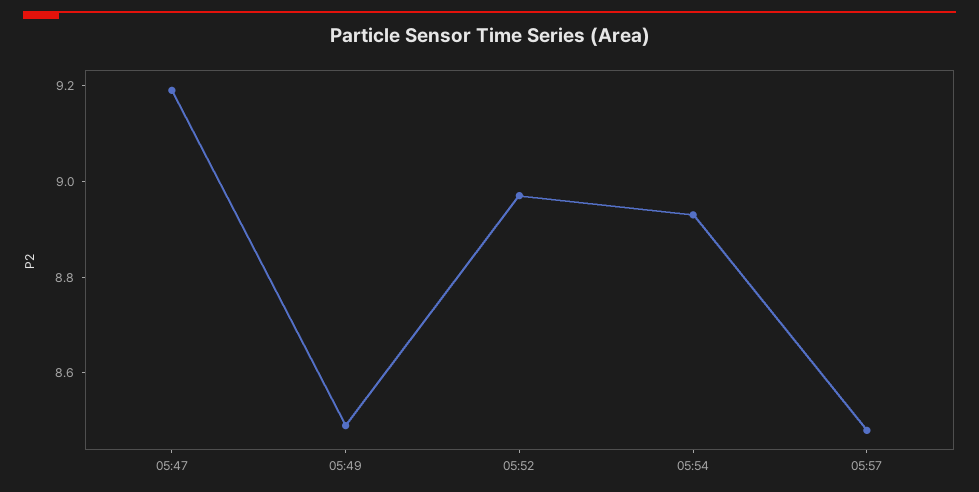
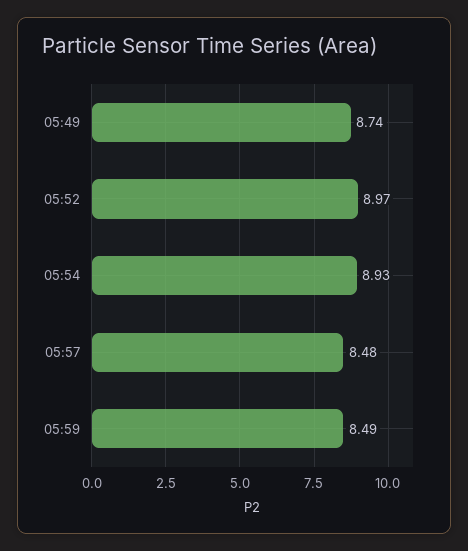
05:47: 9.2 -> none
05:49: 8.5 -> 8.74
05:59: none -> 8.49

